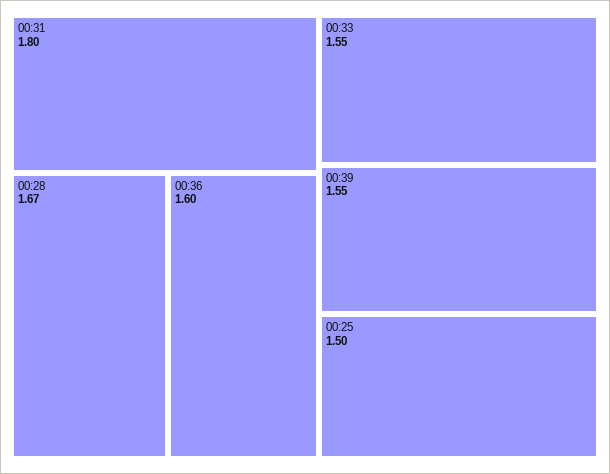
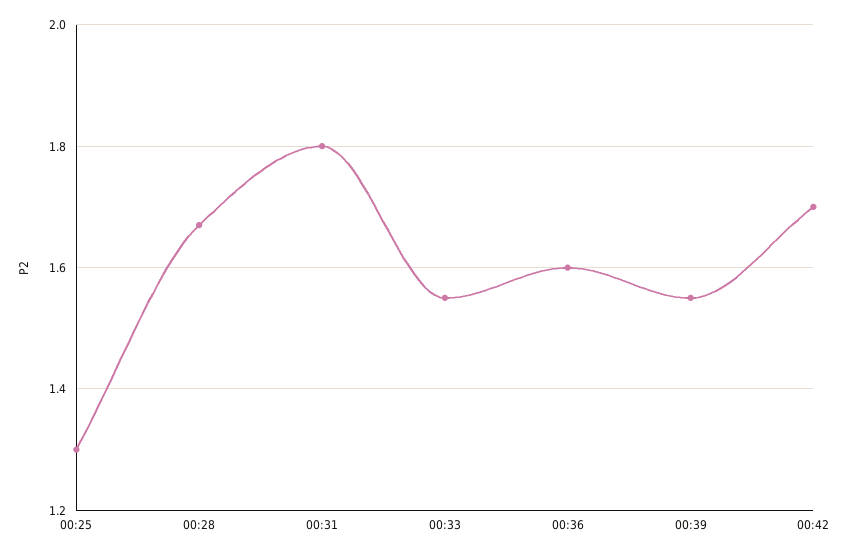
00:25: 1.5 -> 1.3
00:42: none -> 1.7

